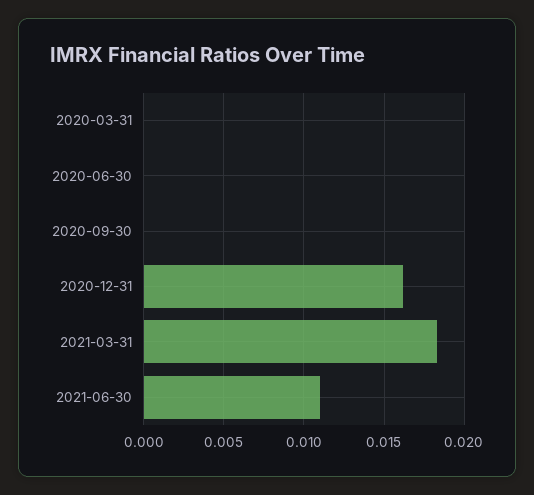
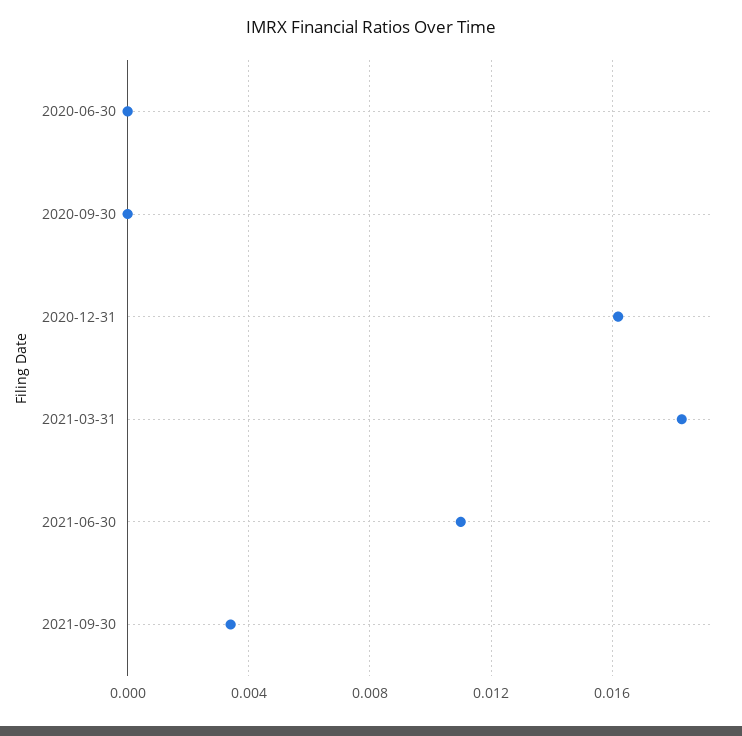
2020-03-31: 0 -> none
2021-09-30: none -> 0.0035

